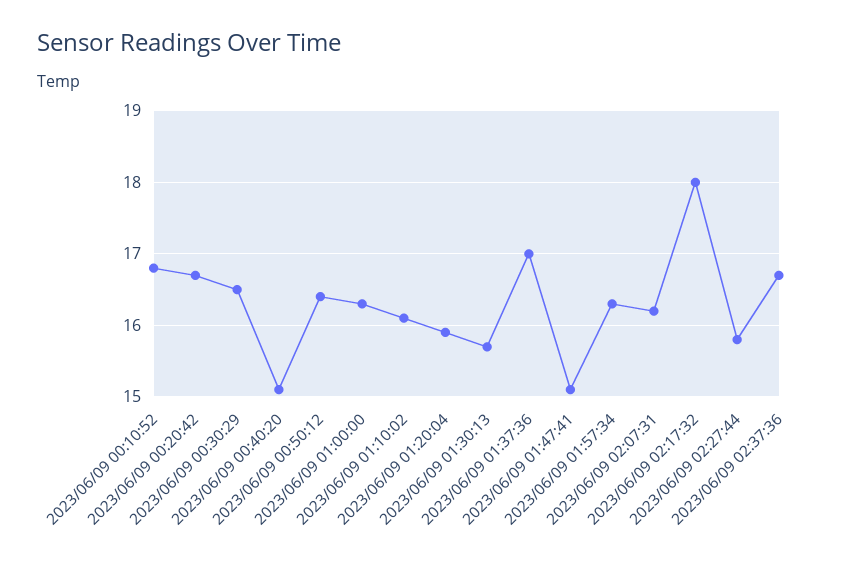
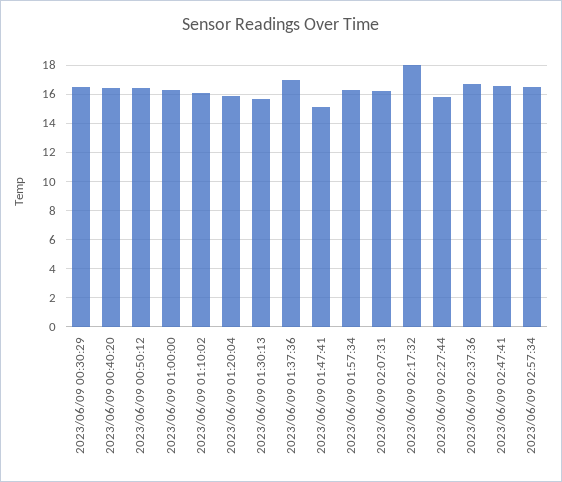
2023/06/09 00:10:52: 16.8 -> none
2023/06/09 00:20:42: 16.7 -> none
2023/06/09 00:40:20: 15.1 -> 16.5
2023/06/09 02:47:41: none -> 16.5
2023/06/09 02:57:34: none -> 16.5

